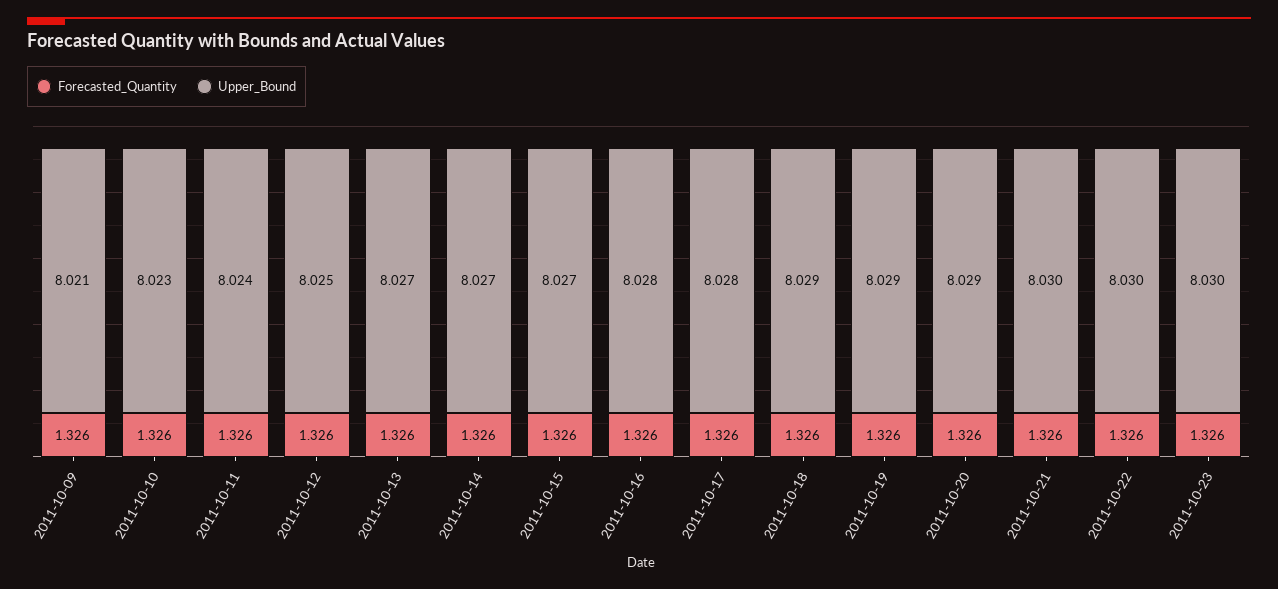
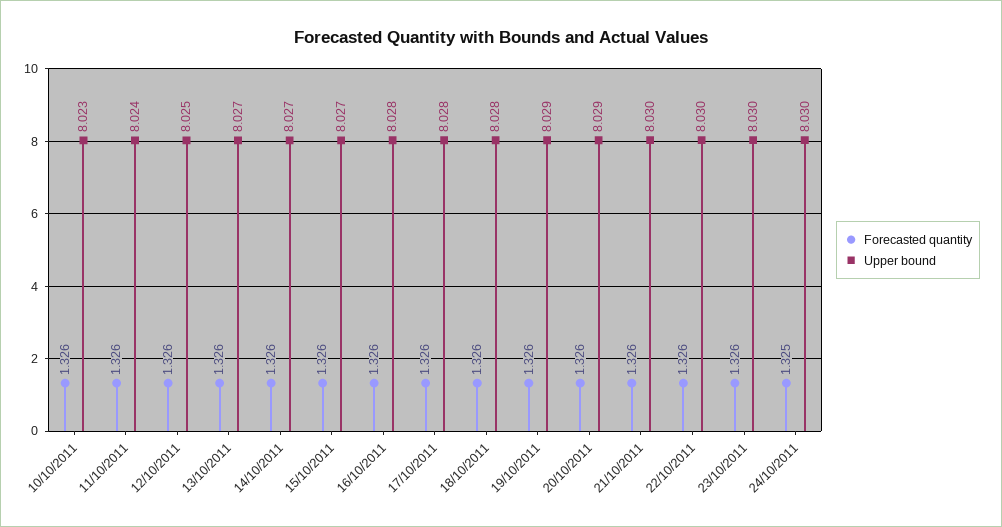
Forecasted_Quantity, 2011-10-09: 1.326 -> none
Upper_Bound, 2011-10-09: 8.021 -> none
Upper_Bound, 2011-10-18: 8.029 -> 8.028
Forecasted_Quantity, 24/10/2011: none -> 1.325
Upper_Bound, 24/10/2011: none -> 8.03

